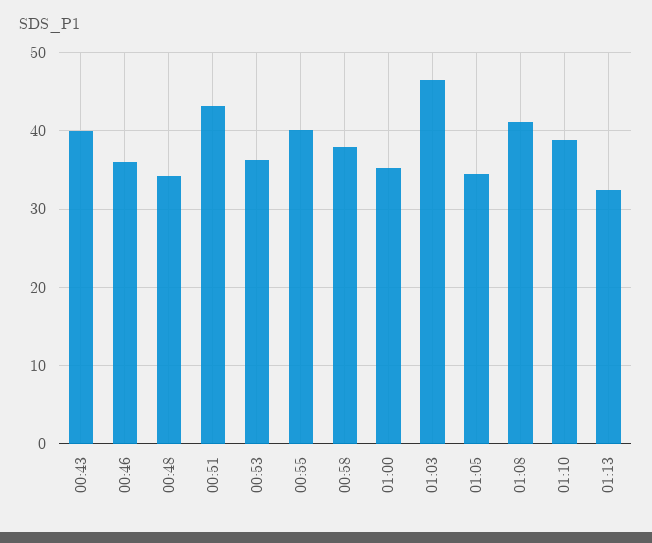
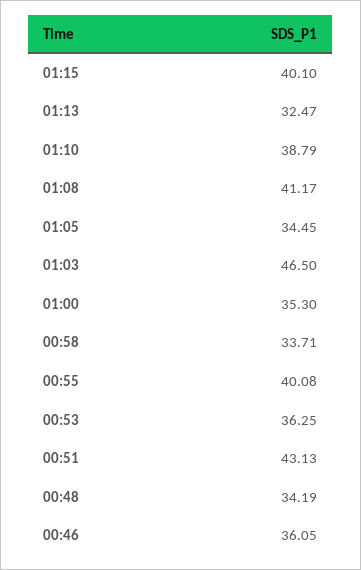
00:43: 40 -> none
00:58: 38 -> 33.71
01:15: none -> 40.1

